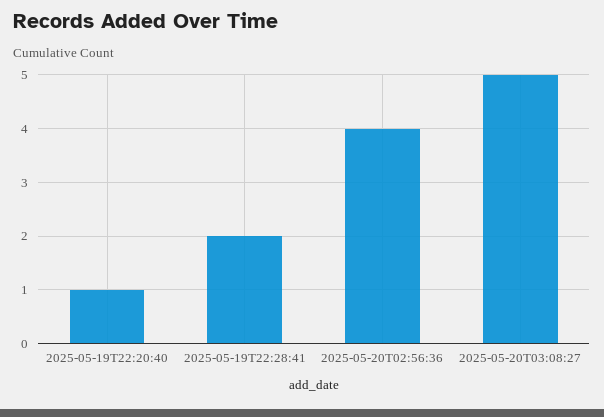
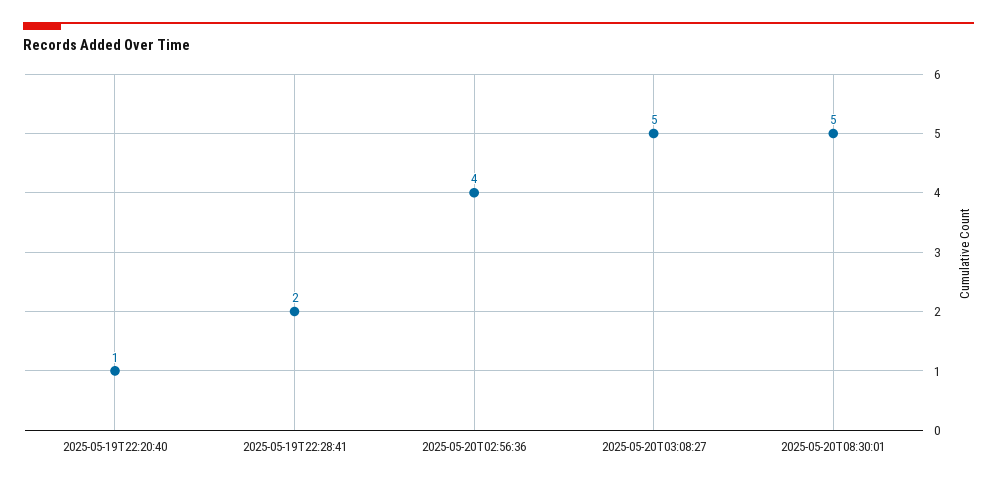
2025-05-20T08:30:01: none -> 5

